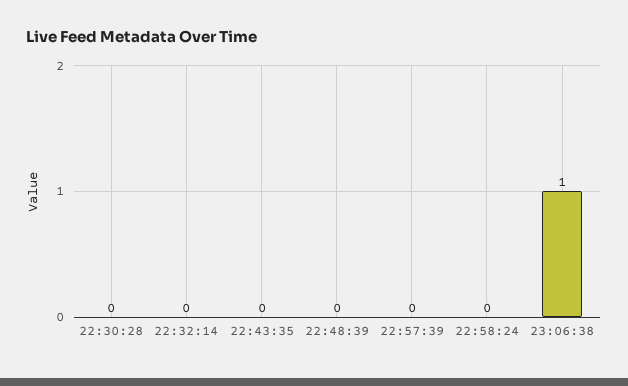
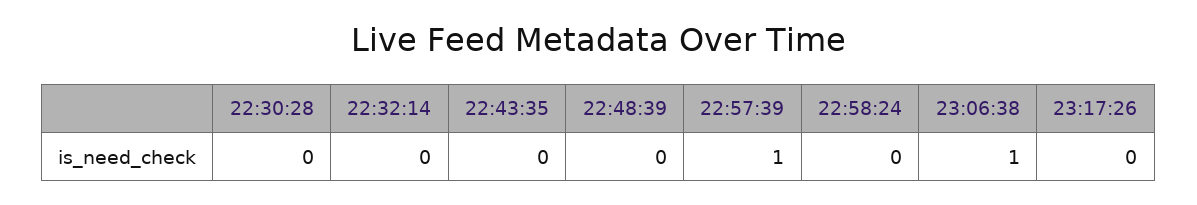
22:57:39: 0 -> 1
23:17:26: none -> 0

